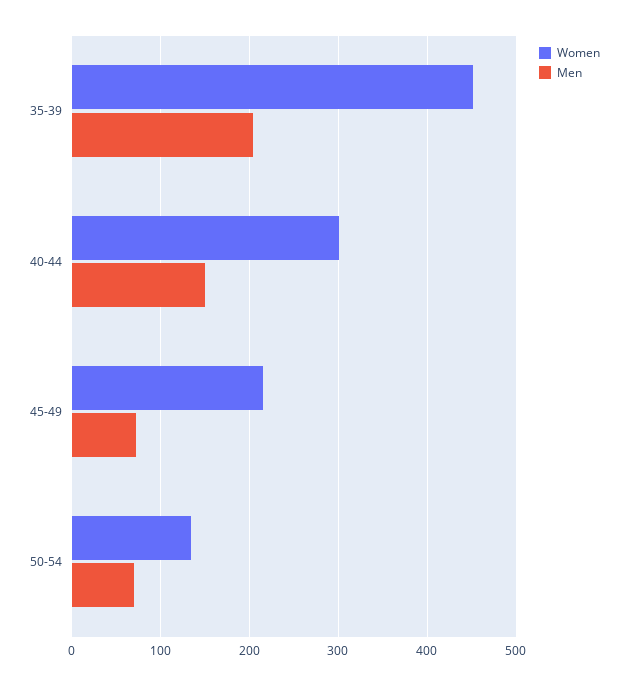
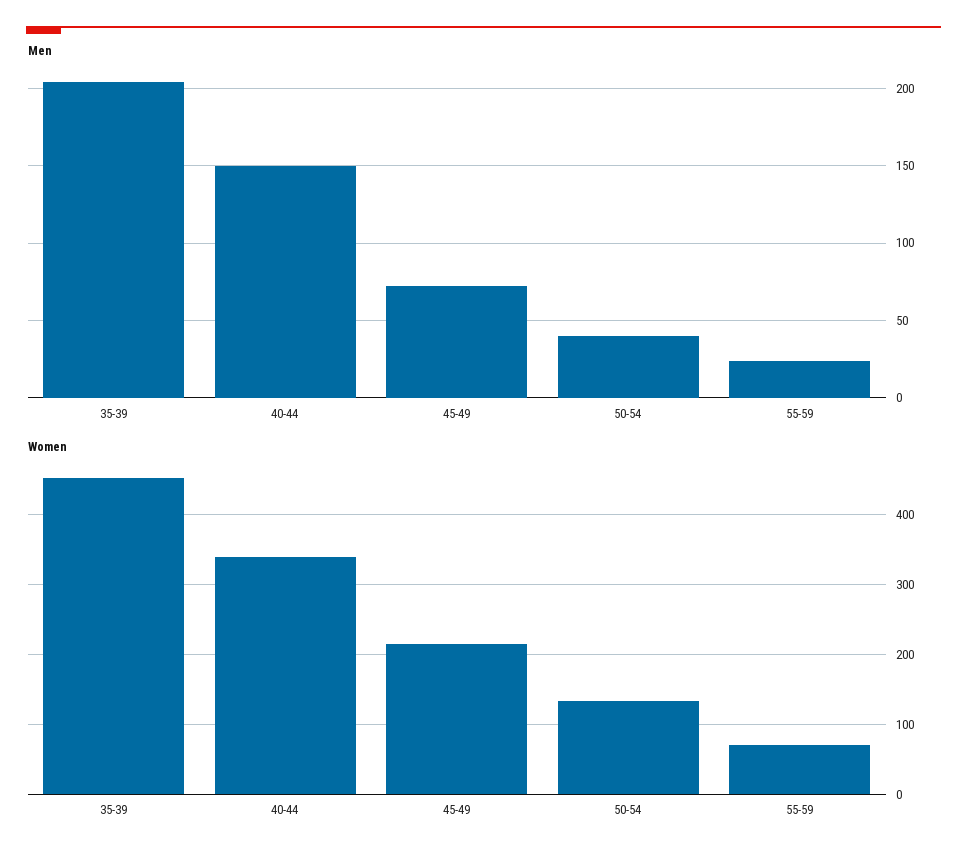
Women, 40-44: 300 -> 340
Men, 50-54: 70 -> 40
Men, 55-59: none -> 25
Women, 55-59: none -> 70

